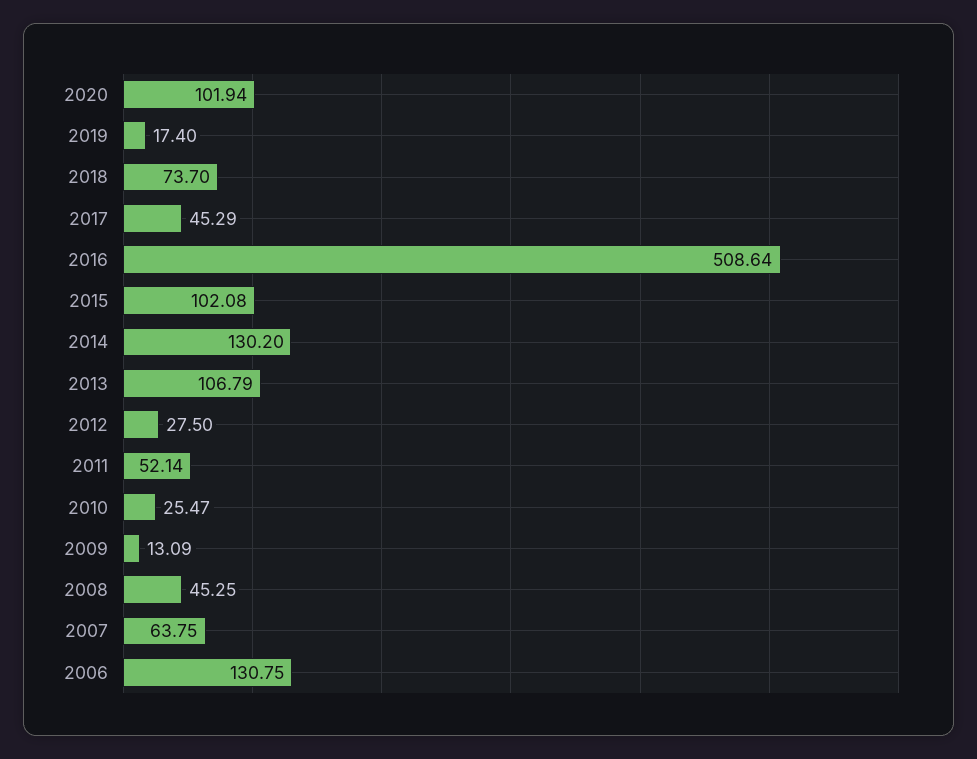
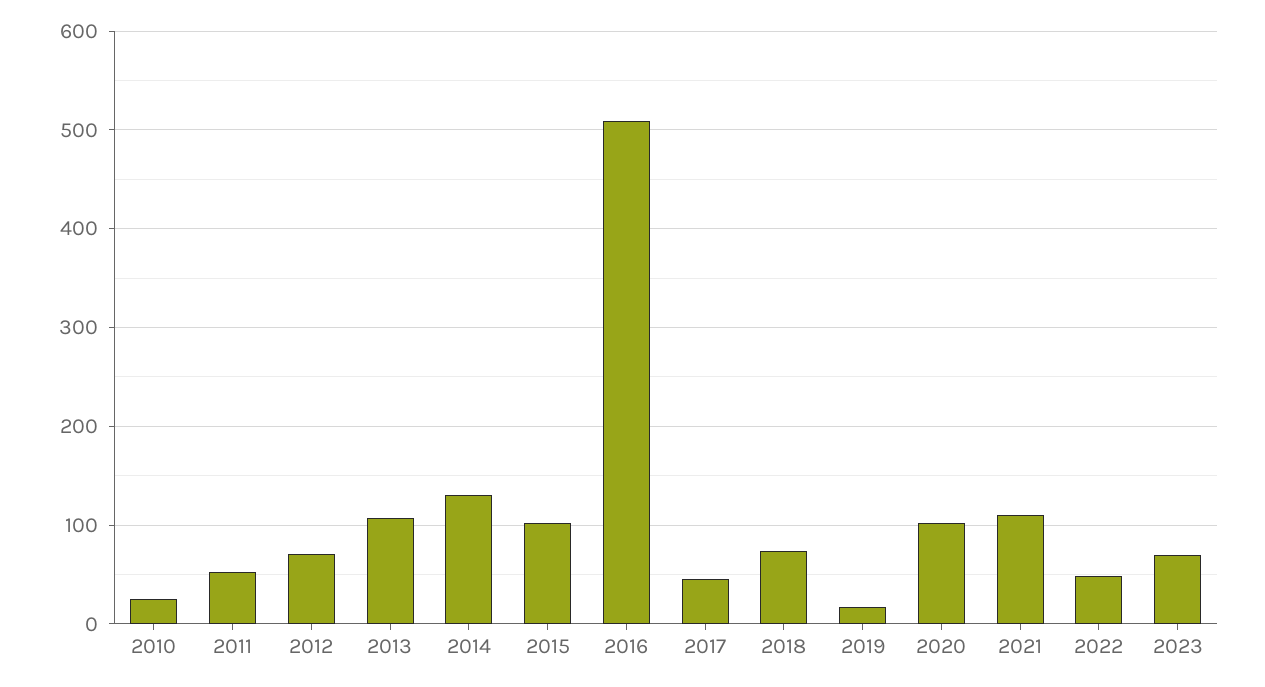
2012: 27.5 -> 70
2009: 13.09 -> none
2008: 45.25 -> none
2007: 63.75 -> none
2006: 130.75 -> none
2021: none -> 110
2022: none -> 50
2023: none -> 70

